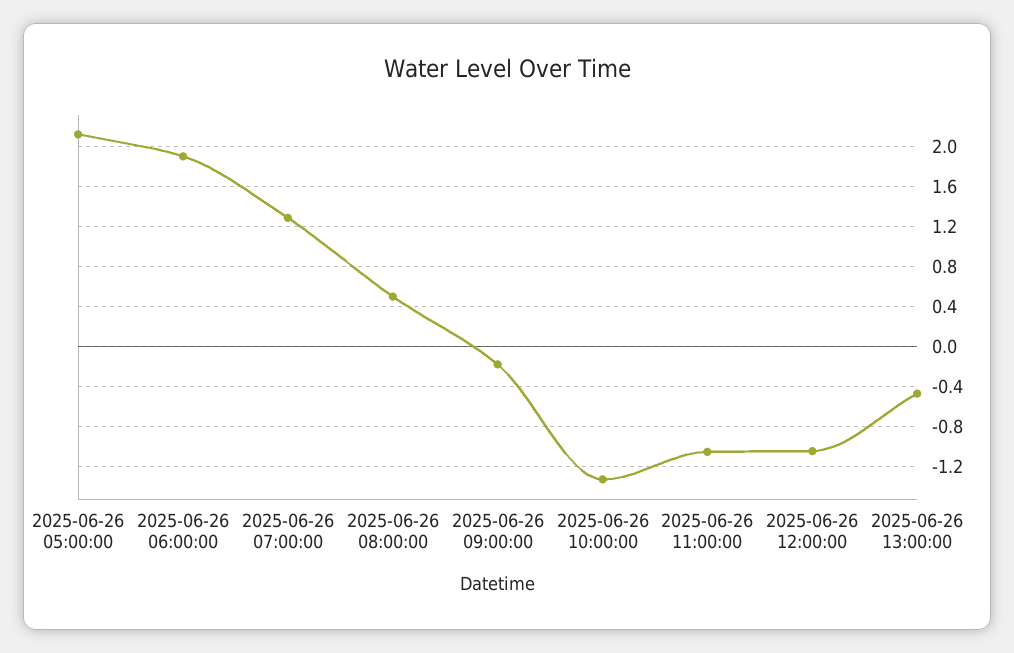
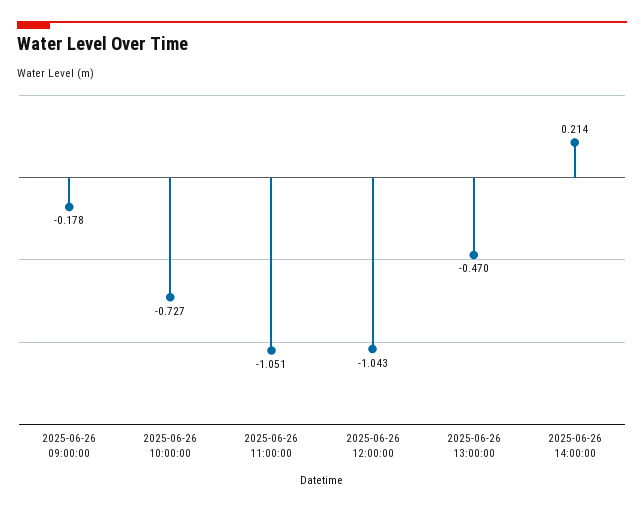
2025-06-26 05:00:00: 2.1 -> none
2025-06-26 06:00:00: 1.9 -> none
2025-06-26 07:00:00: 1.3 -> none
2025-06-26 08:00:00: 0.5 -> none
2025-06-26 10:00:00: -1.3 -> -0.727
2025-06-26 14:00:00: none -> 0.214

